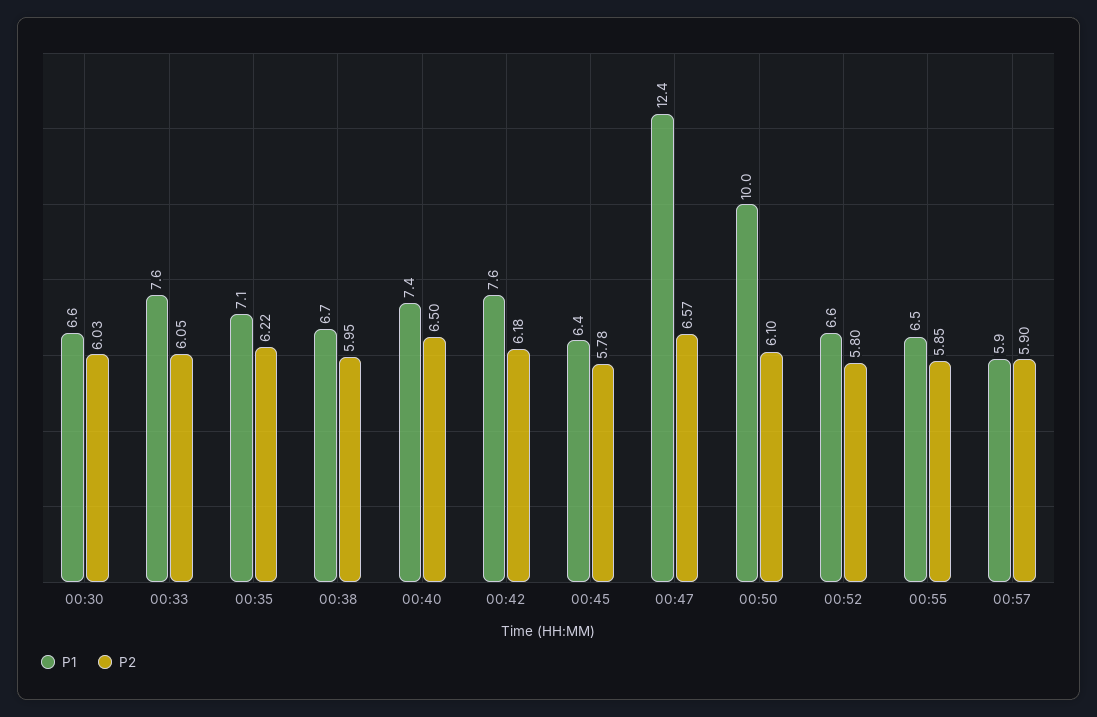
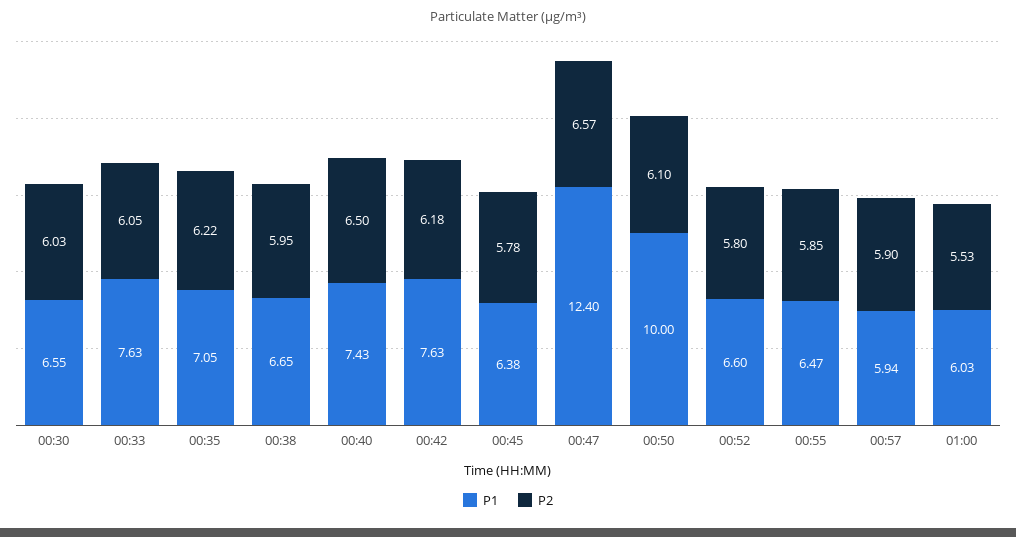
P1, 01:00: none -> 6.03
P2, 01:00: none -> 5.53

